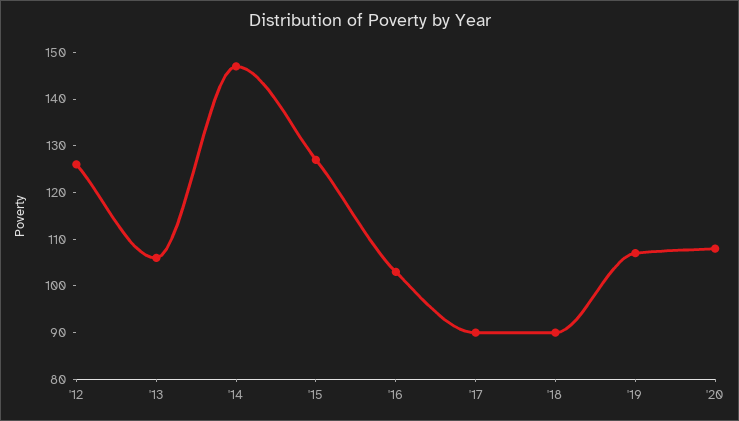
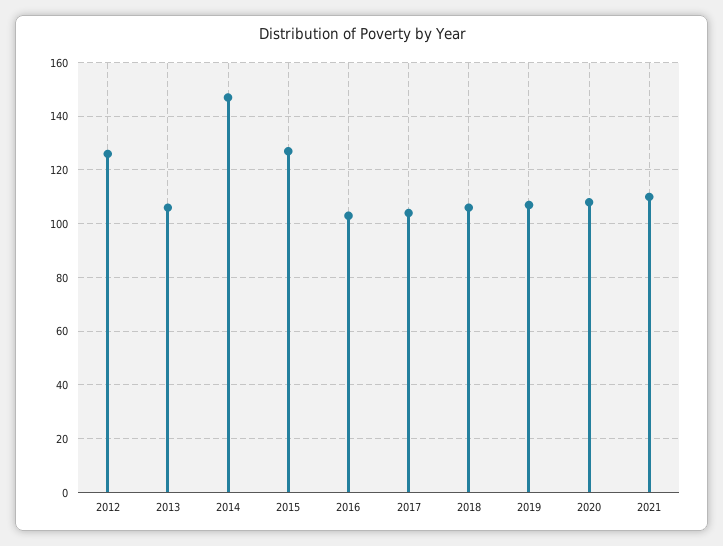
'17: 90 -> 105
'18: 90 -> 105
2021: none -> 110

